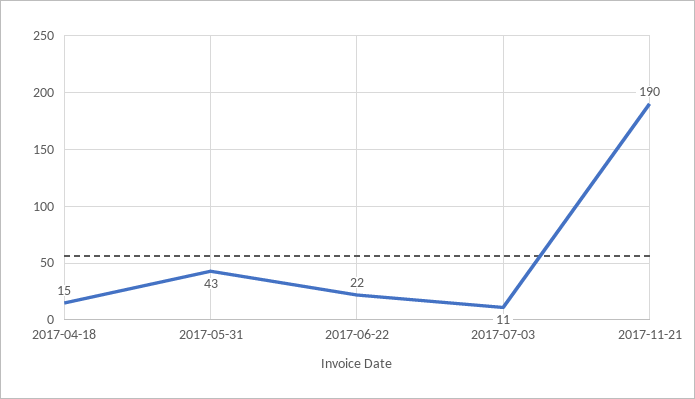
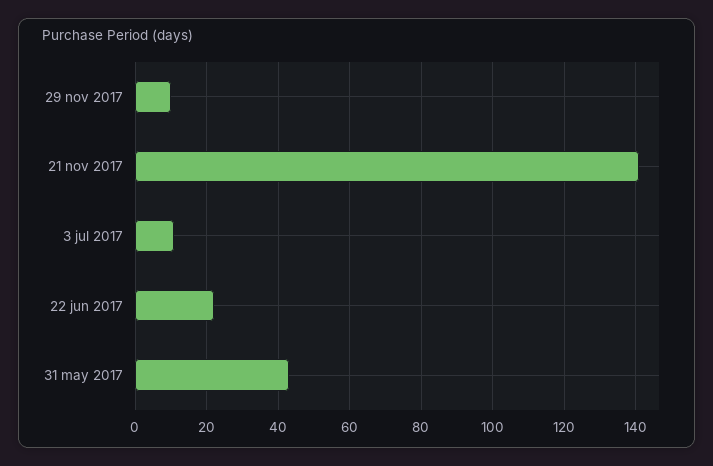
2017-04-18: 15 -> none
2017-11-21: 190 -> 140
29 nov 2017: none -> 10

